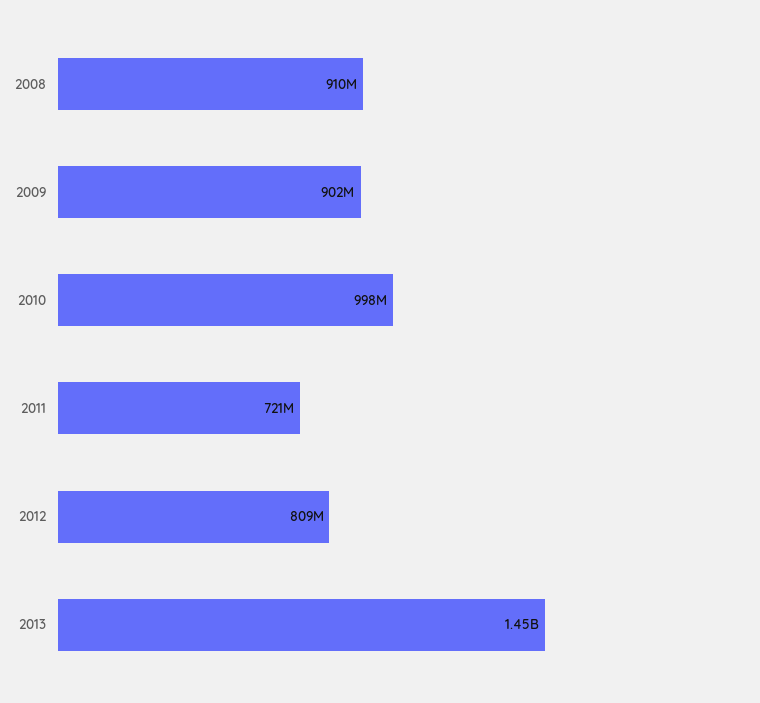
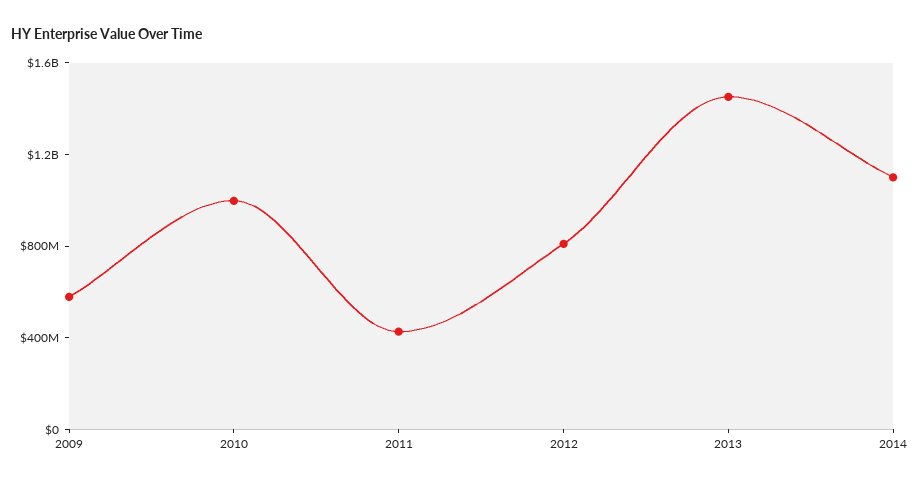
2008: 910000000 -> none
2009: 902000000 -> 600000000
2011: 721000000 -> 400000000
2014: none -> 1100000000

